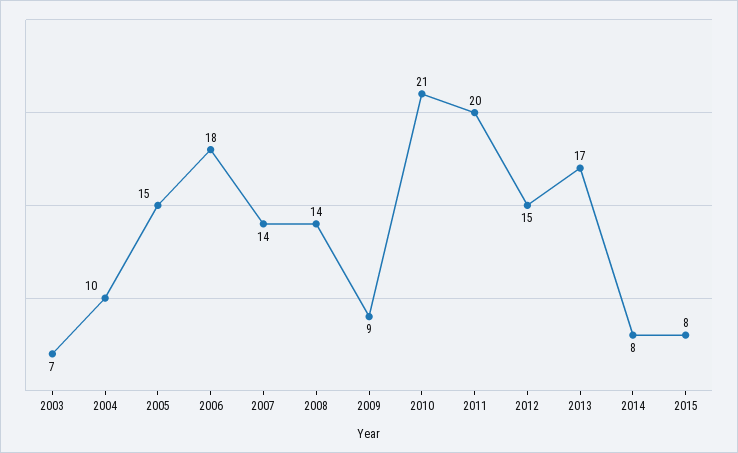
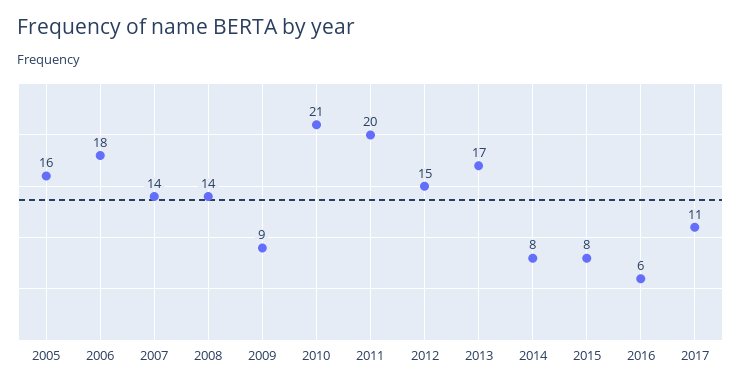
2003: 7 -> none
2004: 10 -> none
2005: 15 -> 16
2016: none -> 6
2017: none -> 11

